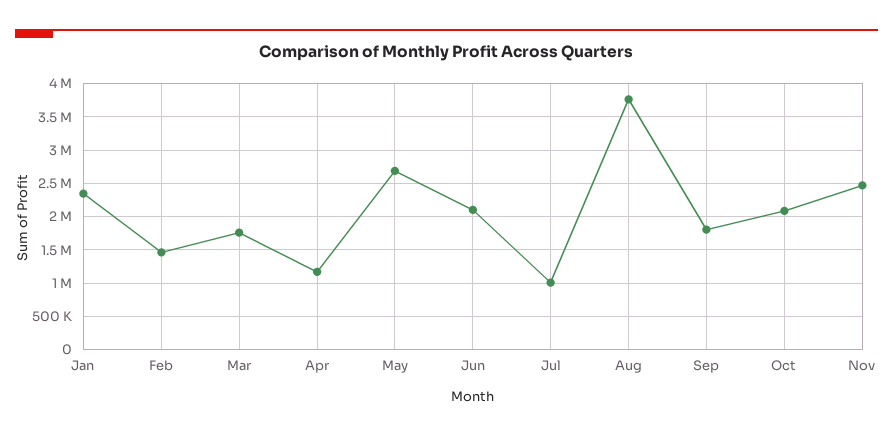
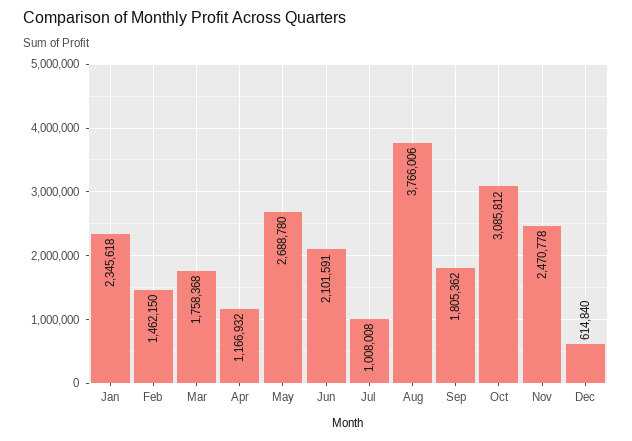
Oct: 2100000 -> 3085812
Dec: none -> 614840

